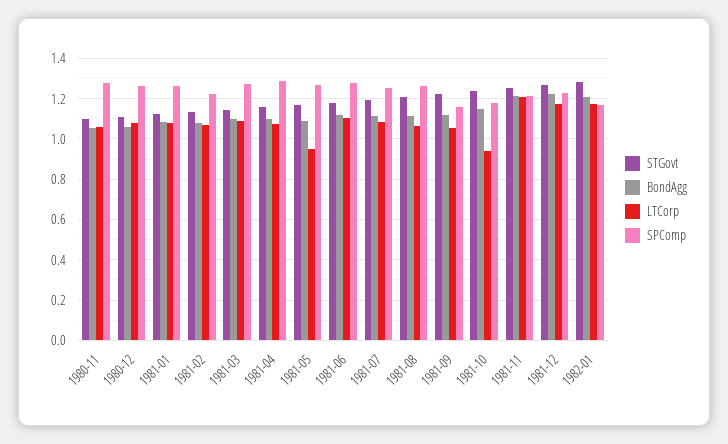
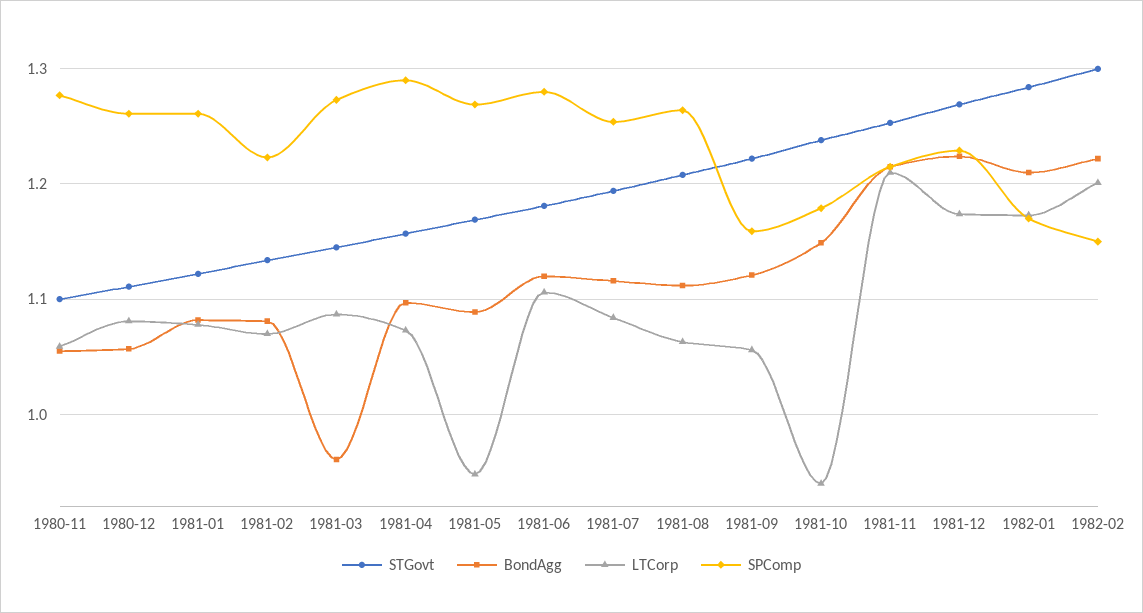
BondAgg, 1981-03: 1.1 -> 0.96
STGovt, 1982-02: none -> 1.3
BondAgg, 1982-02: none -> 1.22
LTCorp, 1982-02: none -> 1.2
SPComp, 1982-02: none -> 1.15

